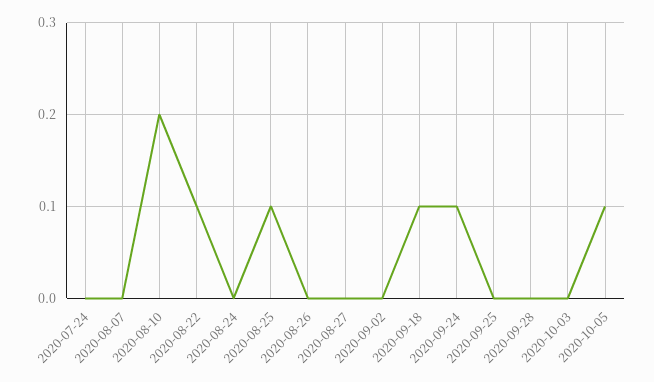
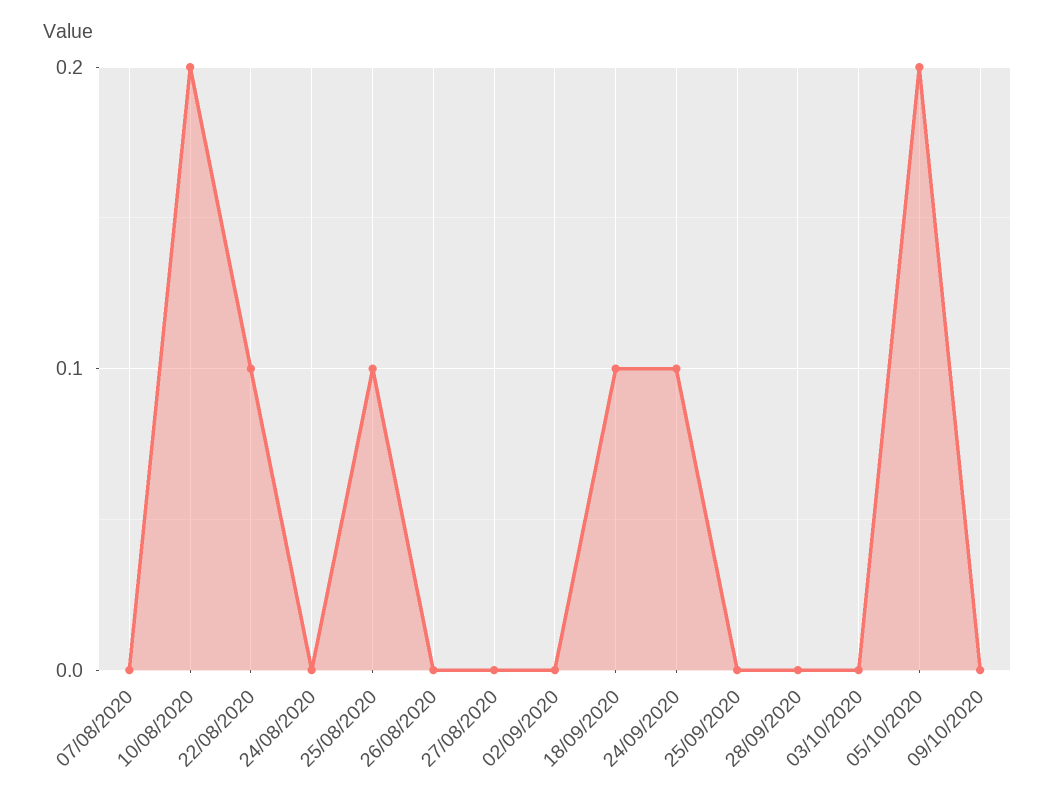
2020-07-24: 0 -> none
2020-10-05: 0.1 -> 0.2
09/10/2020: none -> 0

